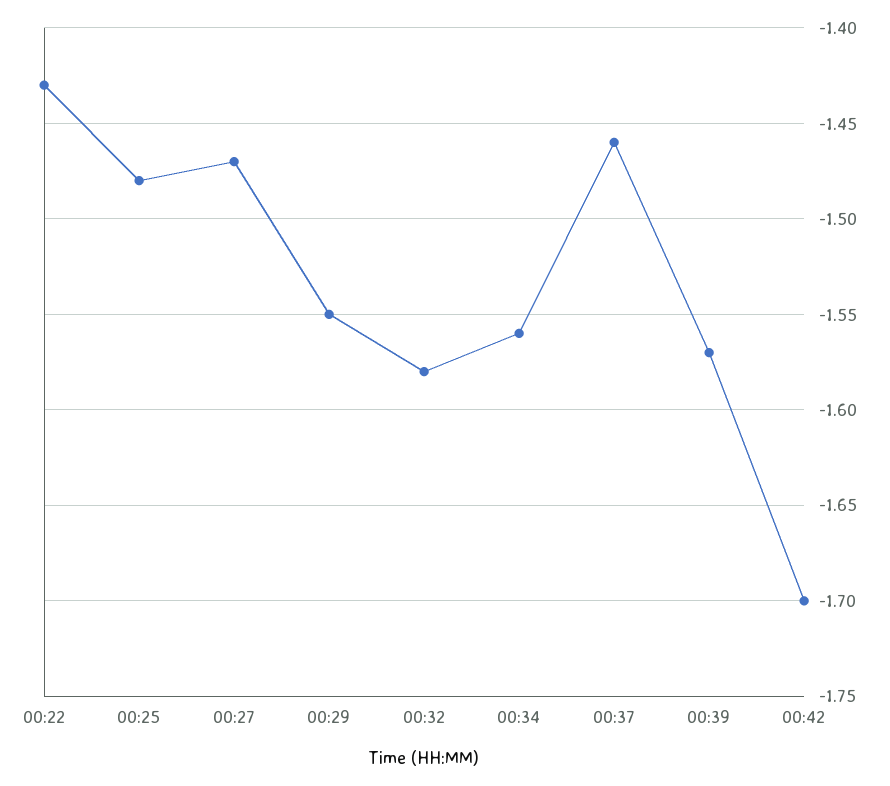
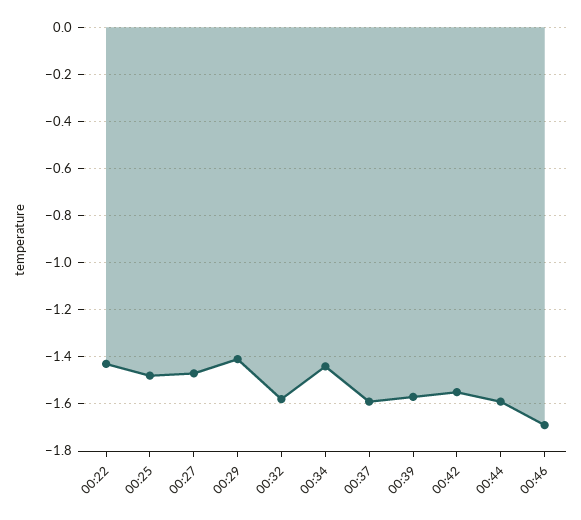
00:29: -1.55 -> -1.4
00:34: -1.56 -> -1.45
00:37: -1.46 -> -1.6
00:42: -1.7 -> -1.55
00:44: none -> -1.6
00:46: none -> -1.7

